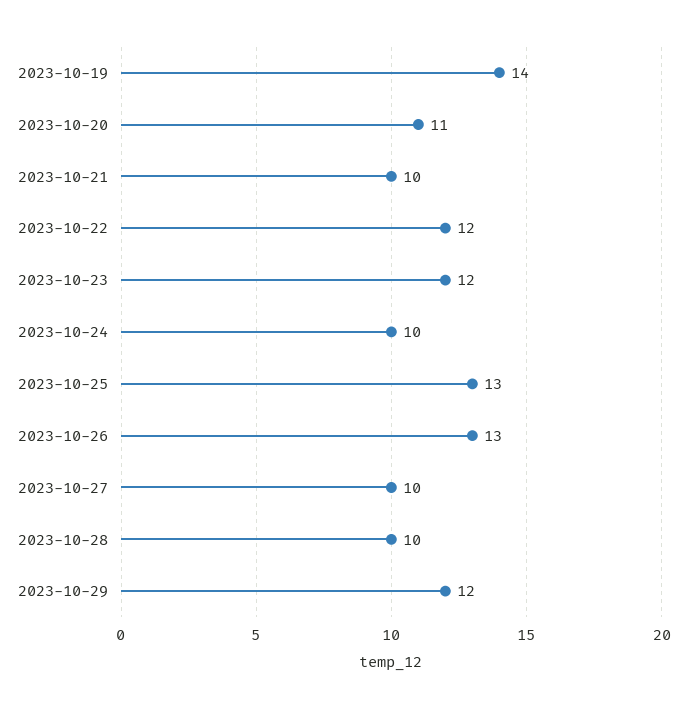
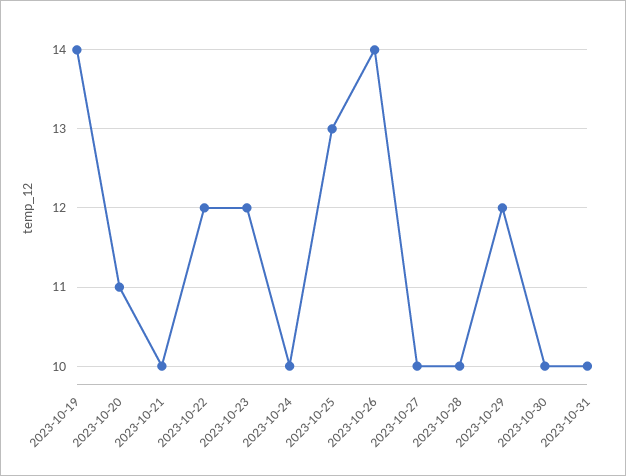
2023-10-26: 13 -> 14
2023-10-30: none -> 10
2023-10-31: none -> 10

